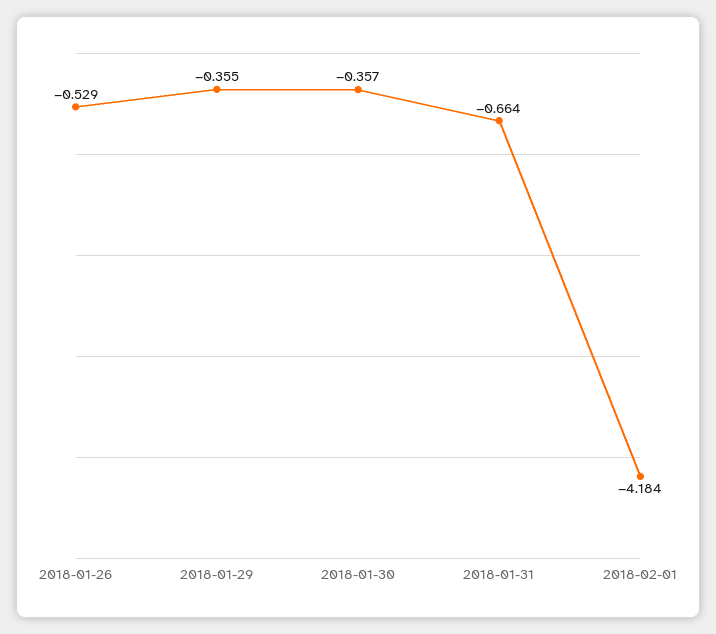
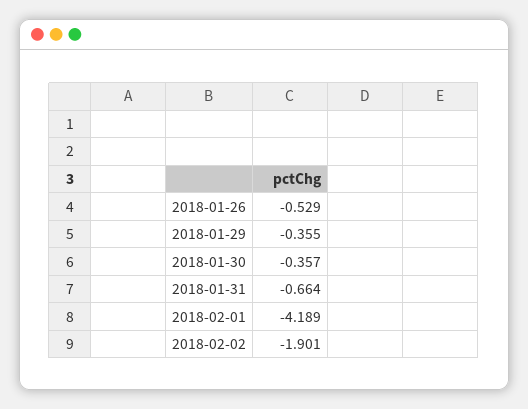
2018-02-01: -4.184 -> -4.189
2018-02-02: none -> -1.901

